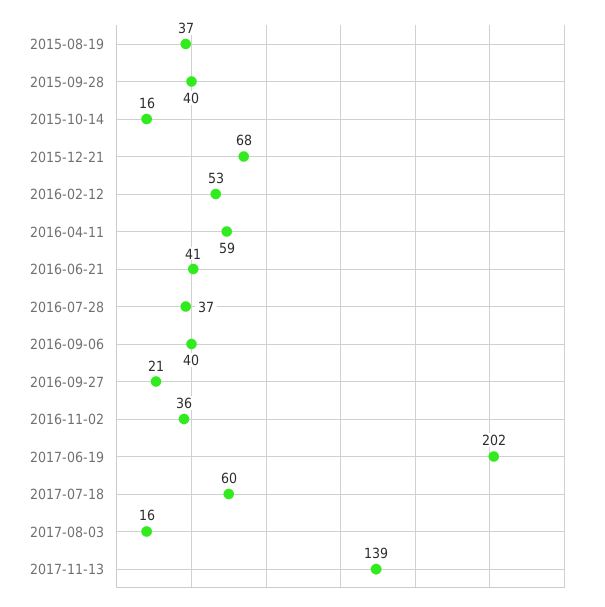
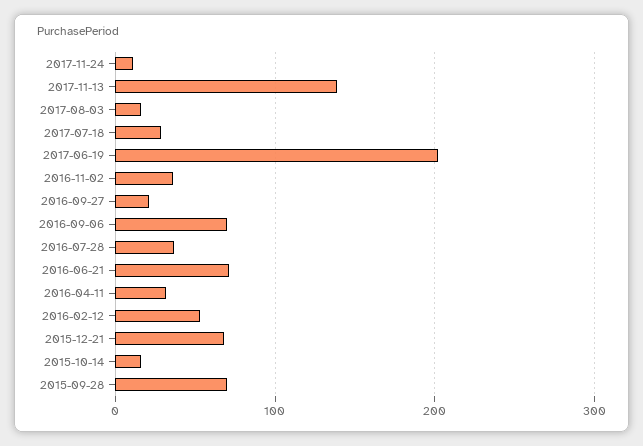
2015-08-19: 37 -> none
2015-09-28: 40 -> 70
2016-04-11: 59 -> 30
2016-06-21: 41 -> 70
2016-09-06: 40 -> 70
2017-07-18: 60 -> 30
2017-11-24: none -> 10

